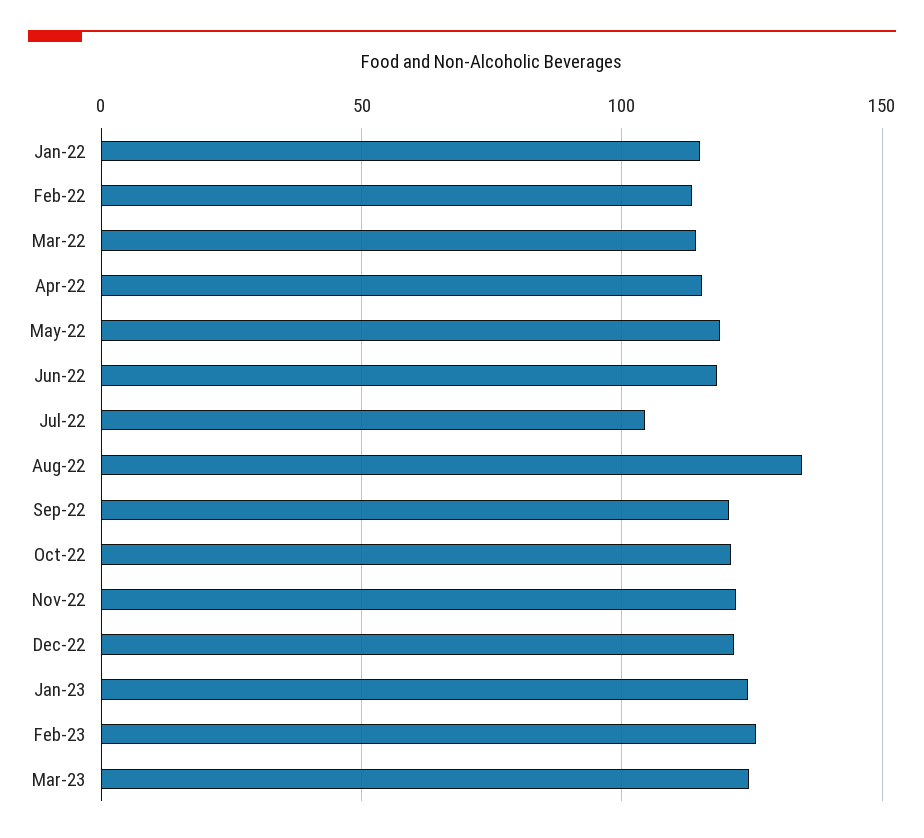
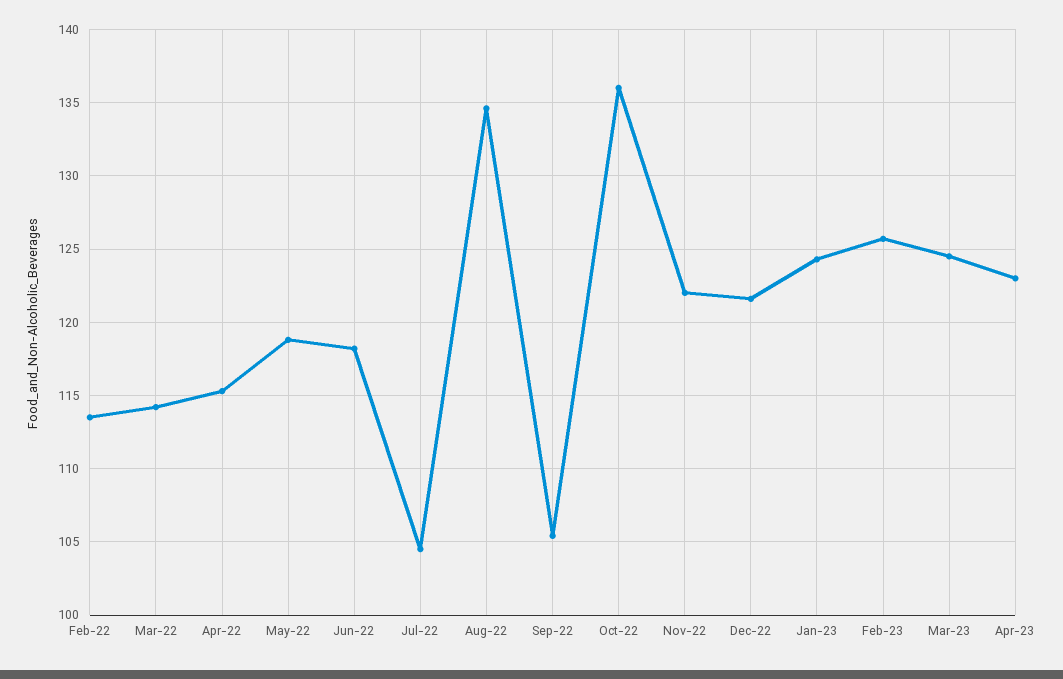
Jan-22: 115 -> none
Sep-22: 120 -> 105.5
Oct-22: 120 -> 136
Apr-23: none -> 123

